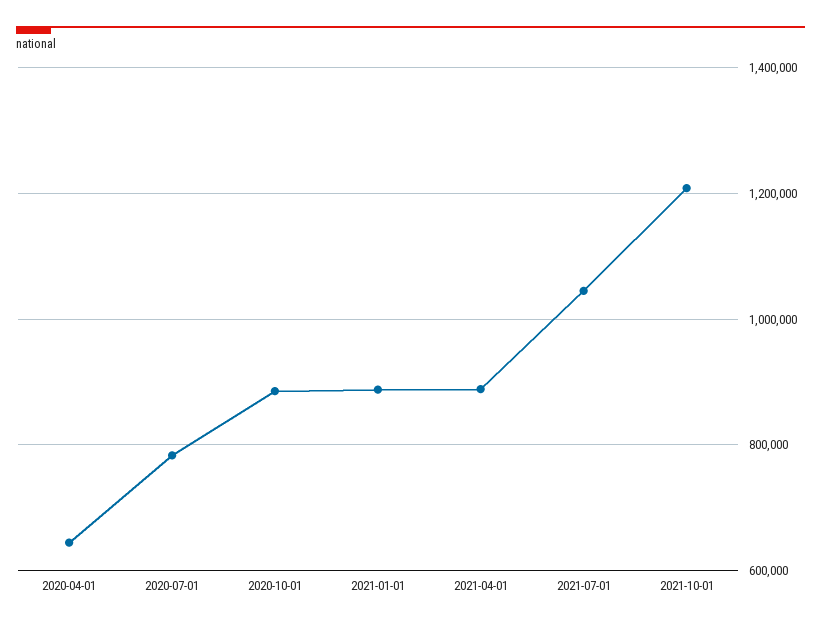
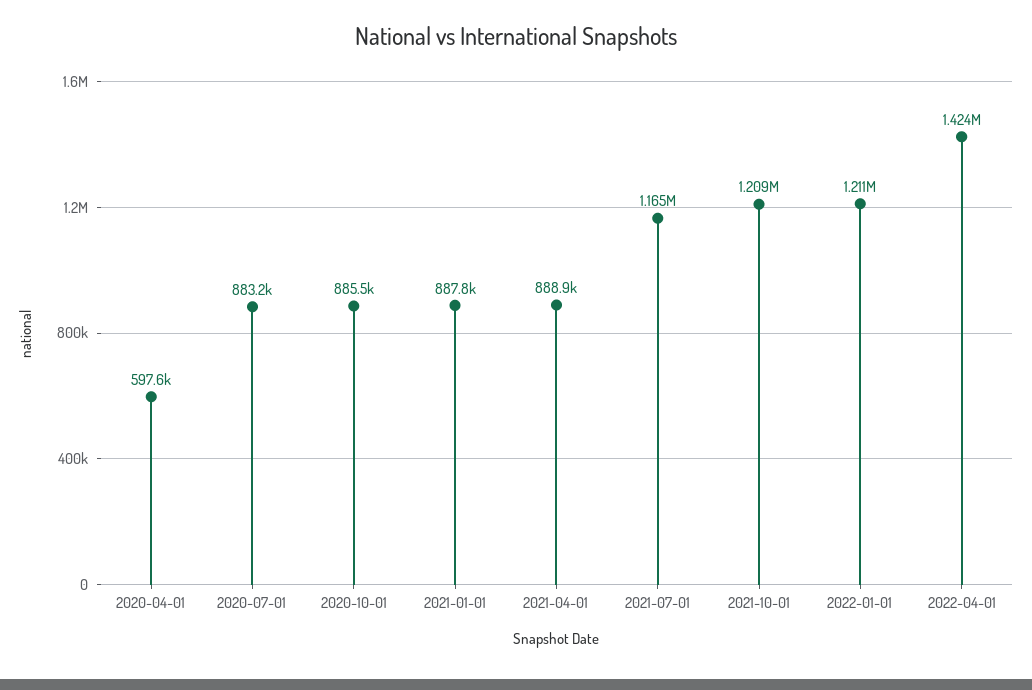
2020-04-01: 640000 -> 597600
2020-07-01: 780000 -> 883200
2021-07-01: 1040000 -> 1165000
2022-01-01: none -> 1211000
2022-04-01: none -> 1424000

